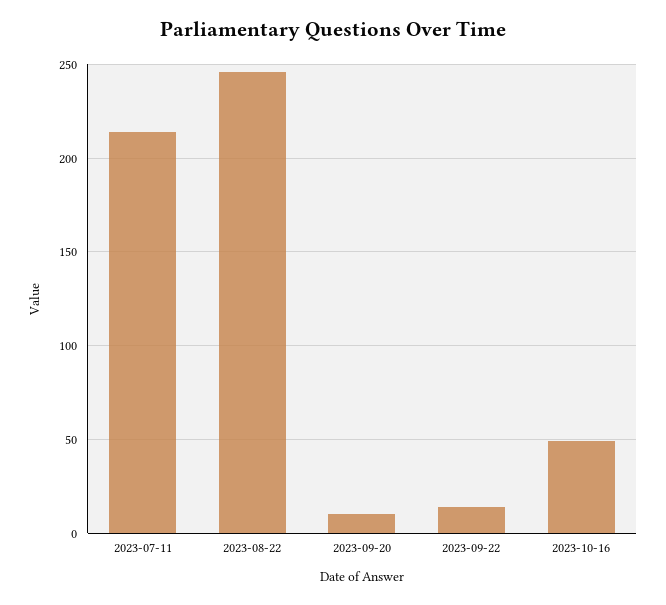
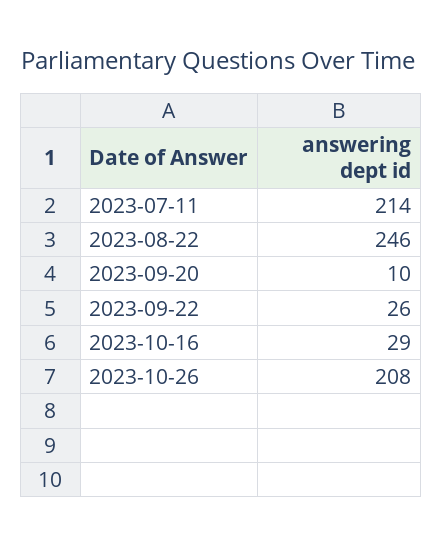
2023-09-22: 15 -> 26
2023-10-16: 50 -> 29
2023-10-26: none -> 208

